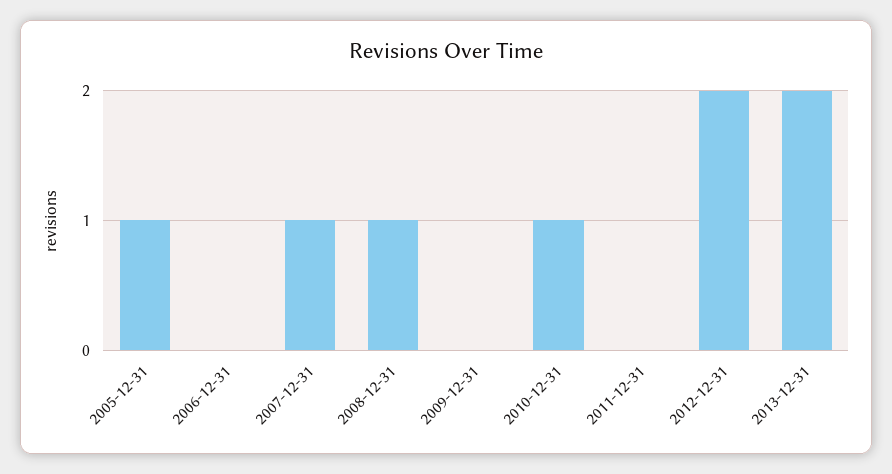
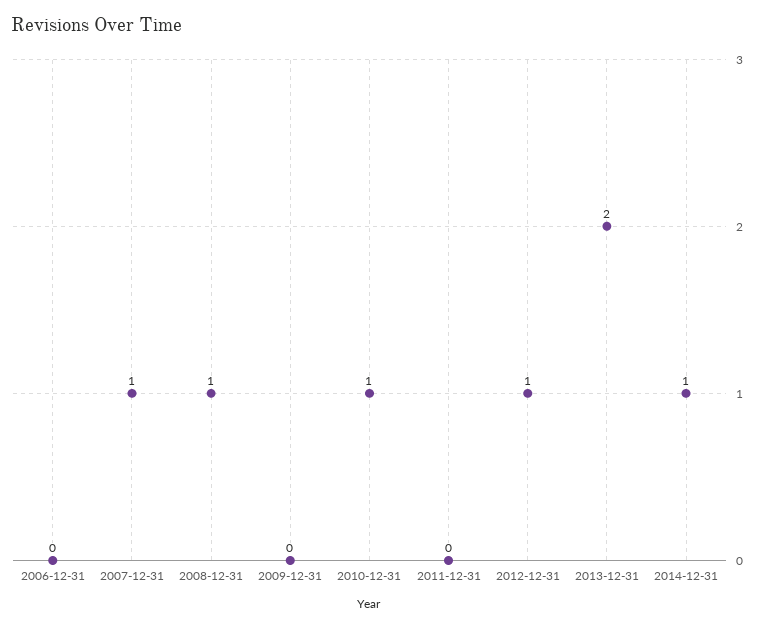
2005-12-31: 1 -> none
2012-12-31: 2 -> 1
2014-12-31: none -> 1

